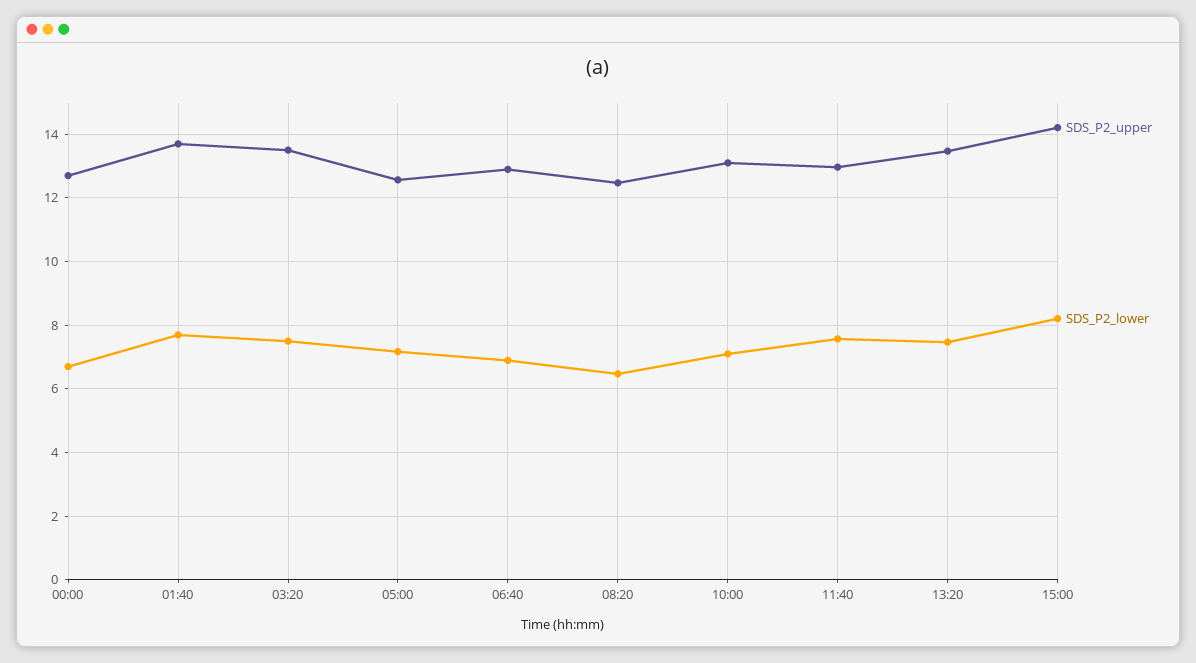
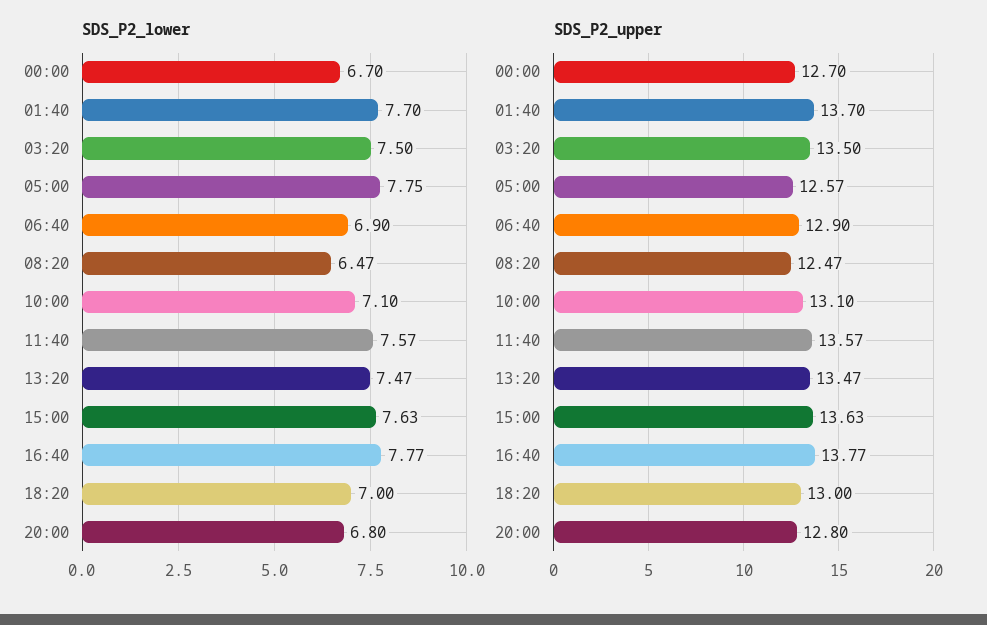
SDS_P2_lower, 05:00: 7.2 -> 7.75
SDS_P2_upper, 11:40: 13 -> 13.57
SDS_P2_upper, 15:00: 14.2 -> 13.63
SDS_P2_lower, 15:00: 8.2 -> 7.63
SDS_P2_lower, 16:40: none -> 7.77
SDS_P2_lower, 18:20: none -> 7
SDS_P2_lower, 20:00: none -> 6.8
SDS_P2_upper, 16:40: none -> 13.77
SDS_P2_upper, 18:20: none -> 13
SDS_P2_upper, 20:00: none -> 12.8

